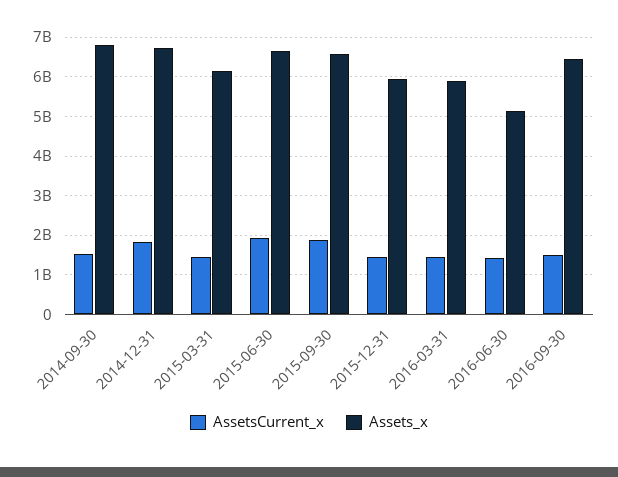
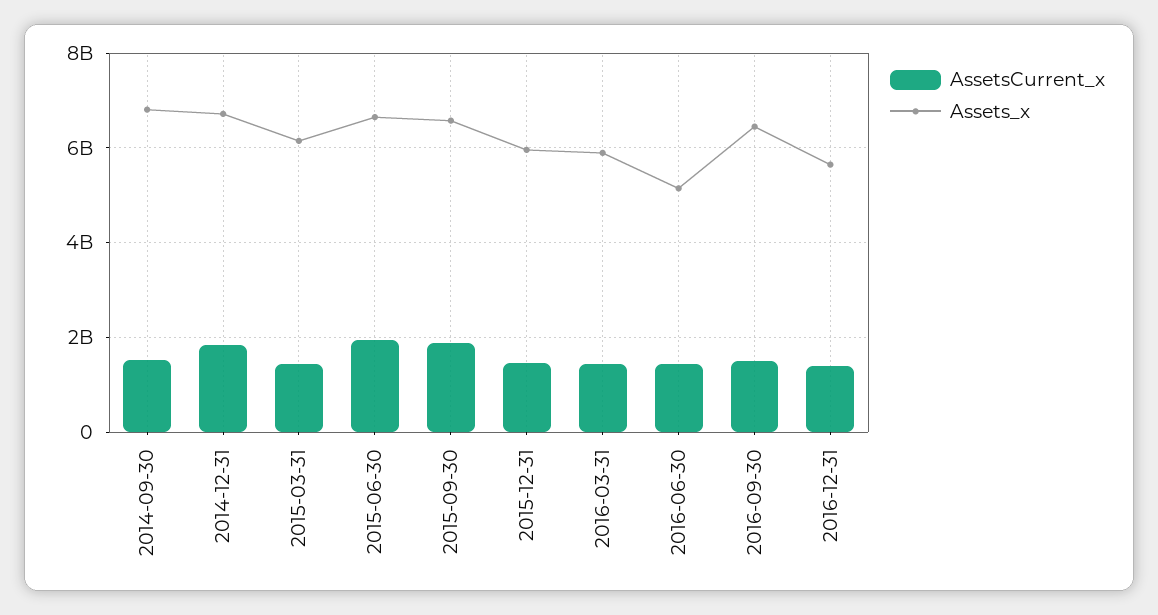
AssetsCurrent_x, 2016-12-31: none -> 1400000000
Assets_x, 2016-12-31: none -> 5600000000

